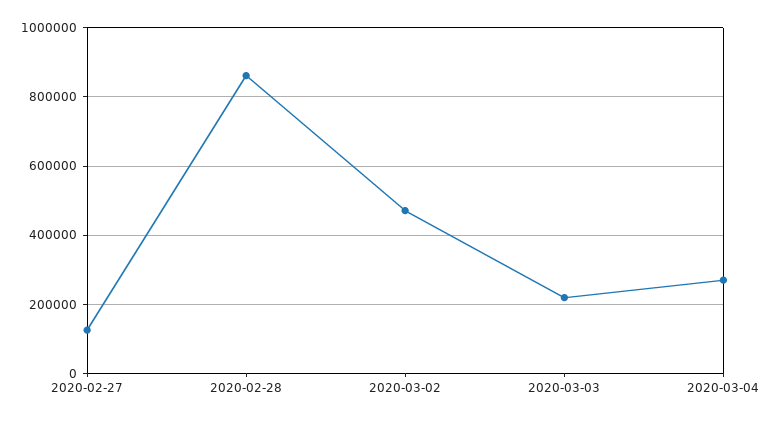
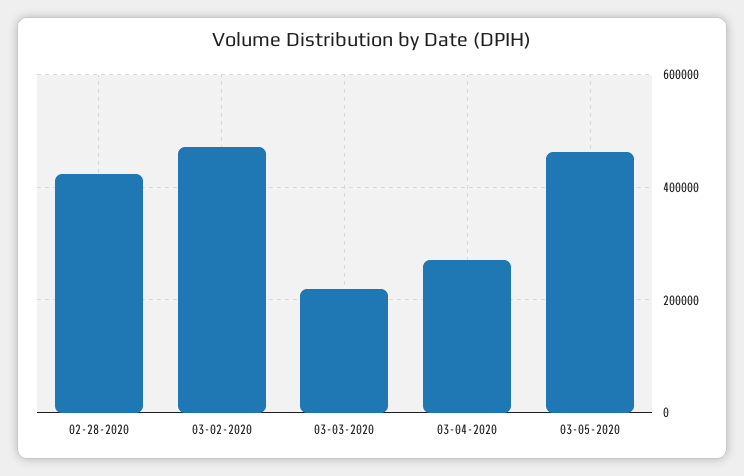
2020-02-27: 120000 -> none
2020-02-28: 860000 -> 420000
03-05-2020: none -> 460000

